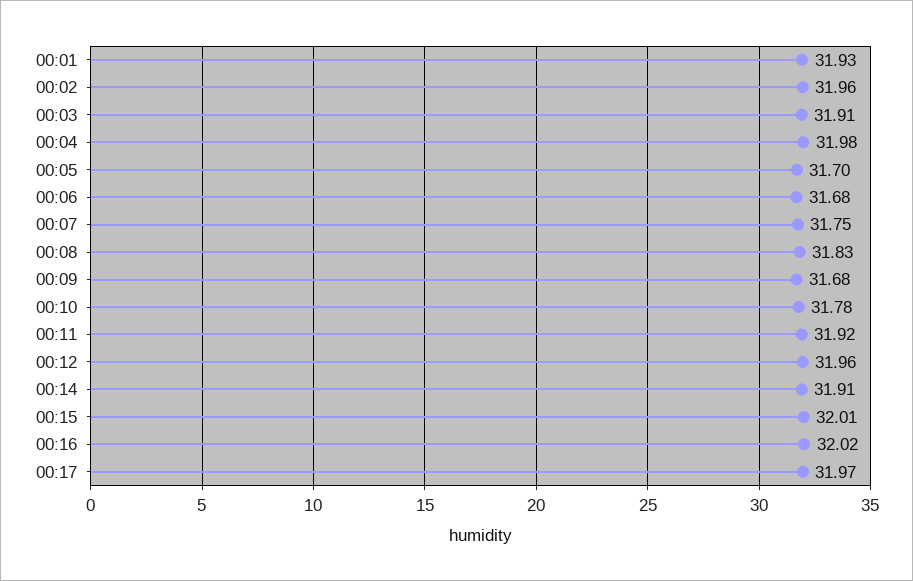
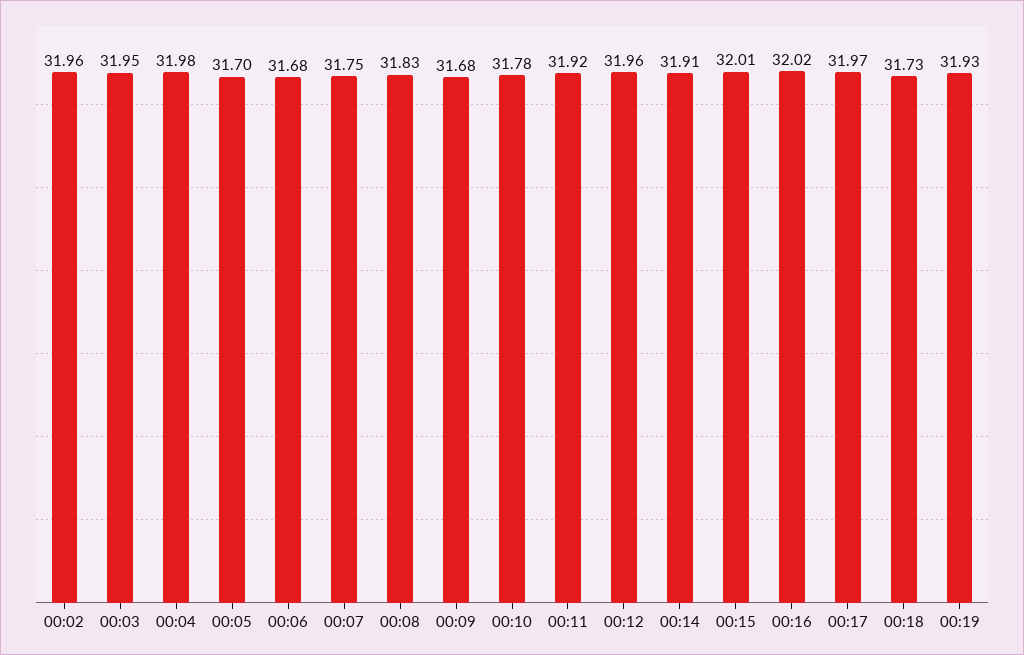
00:01: 31.93 -> none
00:03: 31.91 -> 31.95
00:18: none -> 31.73
00:19: none -> 31.93

